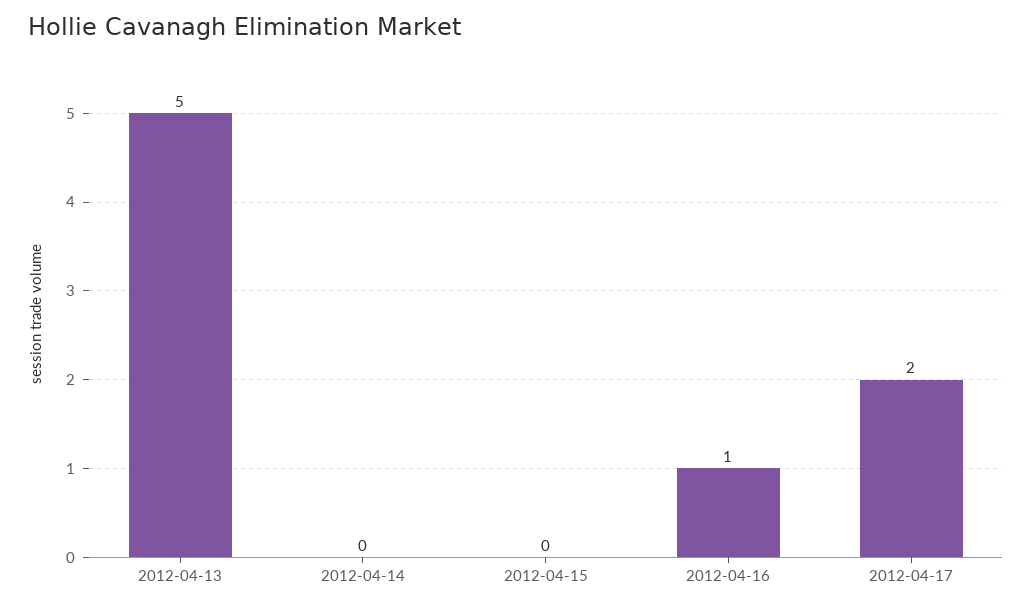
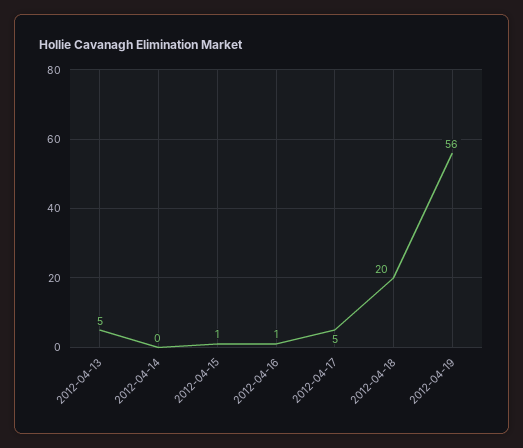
2012-04-15: 0 -> 1
2012-04-17: 2 -> 5
2012-04-18: none -> 20
2012-04-19: none -> 56

